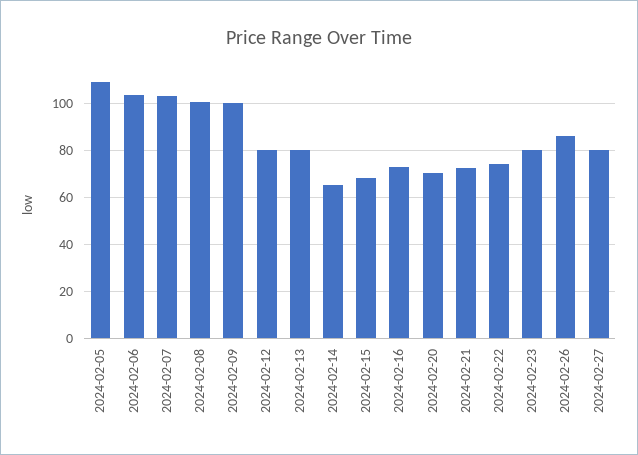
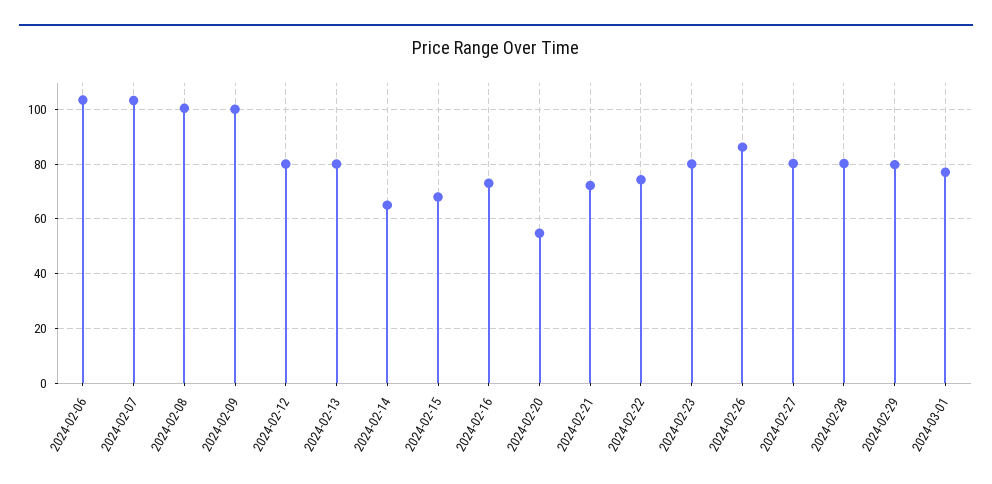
2024-02-05: 110 -> none
2024-02-20: 70 -> 55
2024-02-28: none -> 80
2024-02-29: none -> 80
2024-03-01: none -> 77.5

